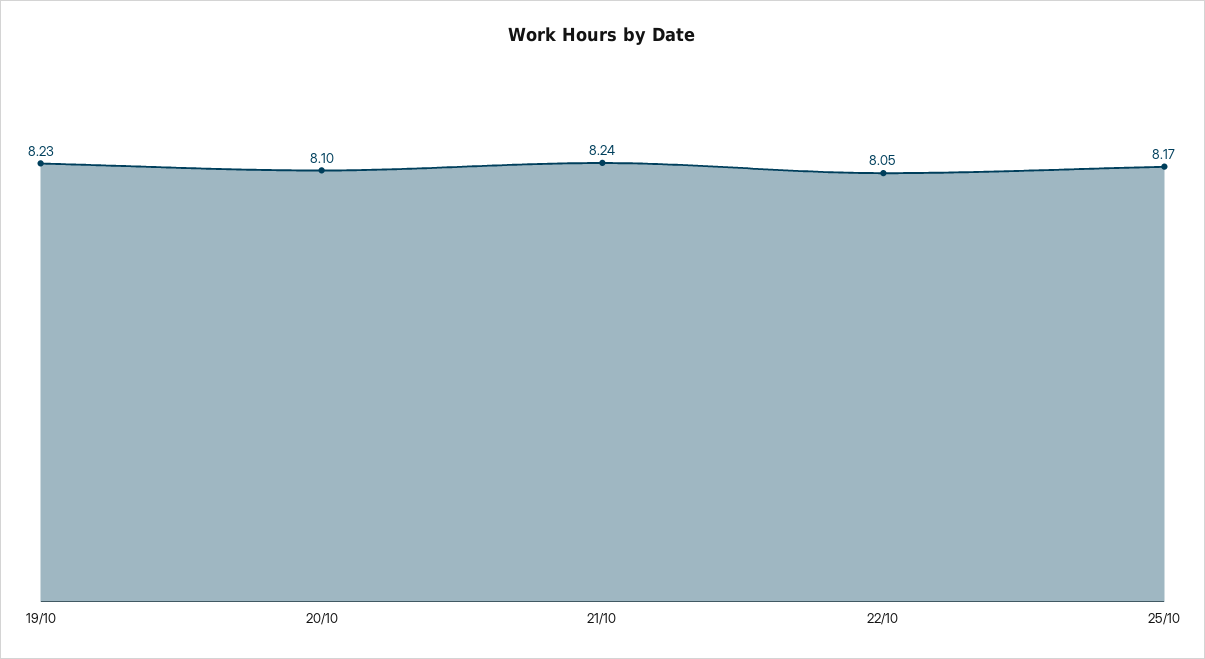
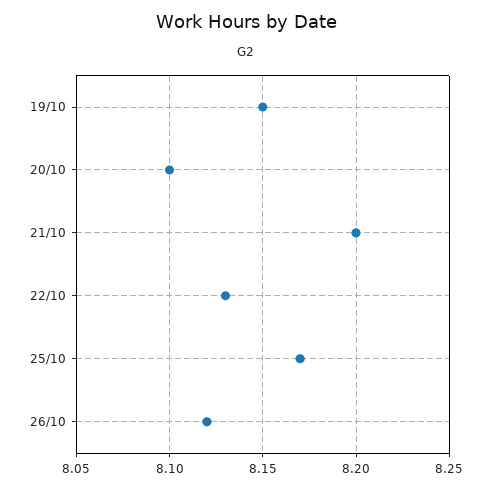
19/10: 8.23 -> 8.15
21/10: 8.24 -> 8.2
22/10: 8.05 -> 8.13
26/10: none -> 8.12

